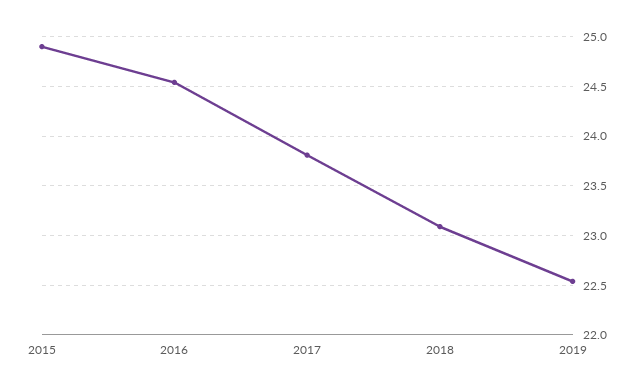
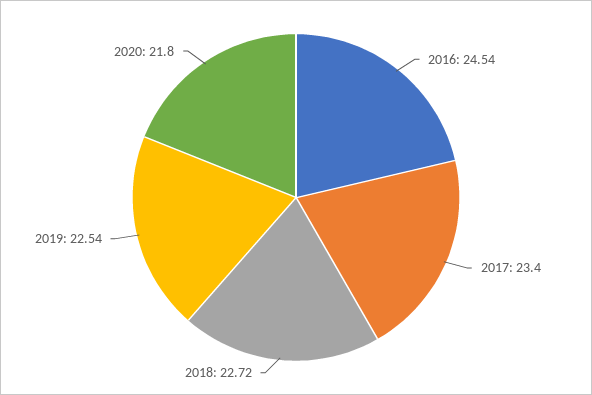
2015: 24.9 -> none
2017: 23.8 -> 23.4
2018: 23.1 -> 22.72
2020: none -> 21.8

